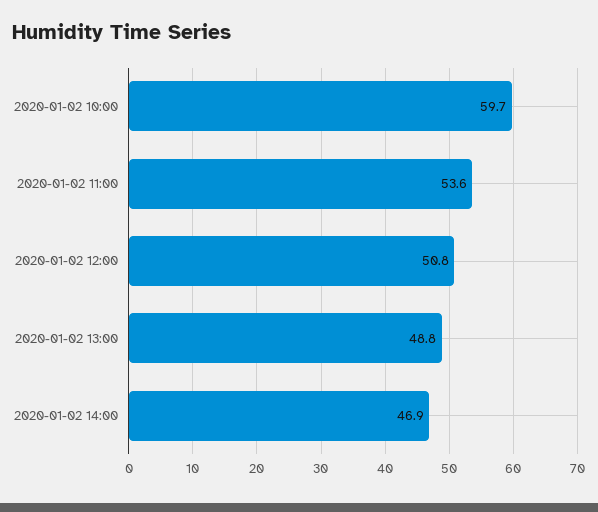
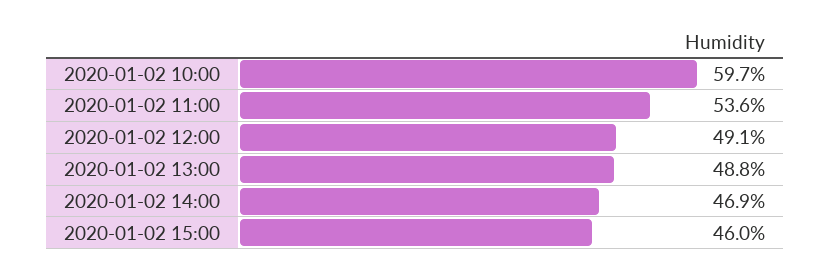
2020-01-02 12:00: 50.8 -> 49.1
2020-01-02 15:00: none -> 46

